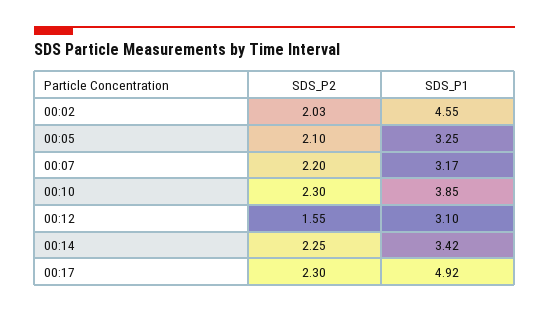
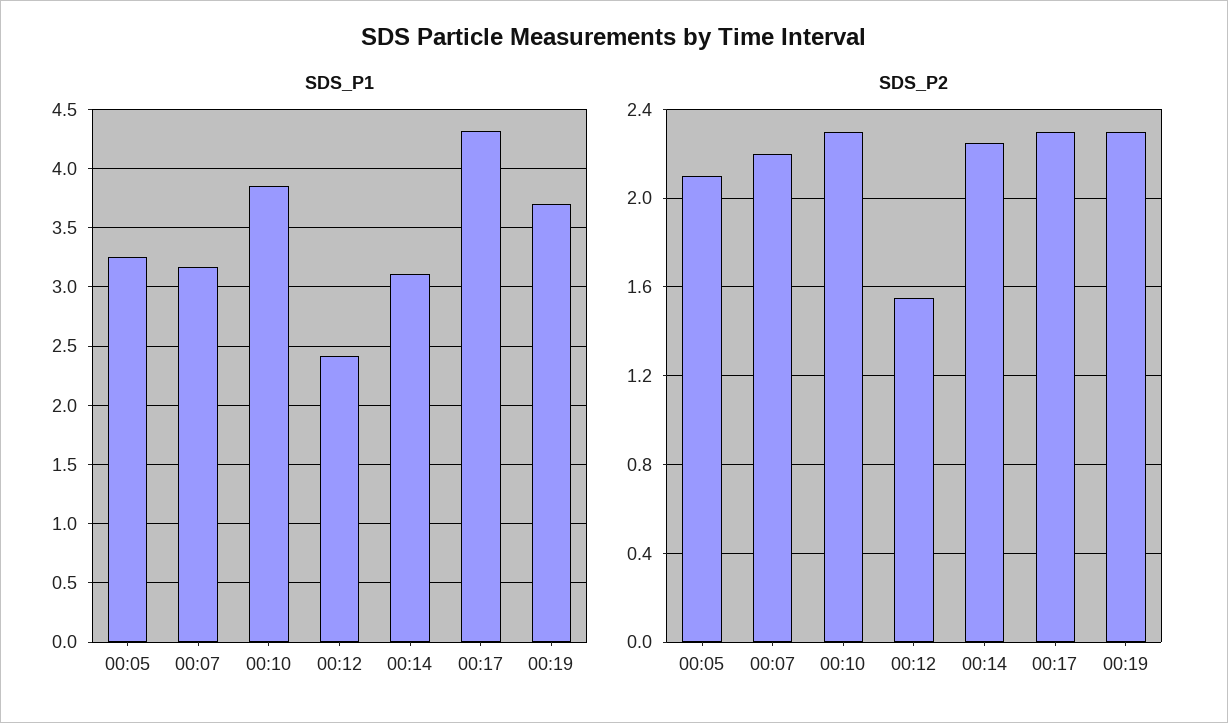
SDS_P2, 00:02: 2.03 -> none
SDS_P1, 00:02: 4.55 -> none
SDS_P1, 00:12: 3.1 -> 2.4
SDS_P1, 00:14: 3.42 -> 3.1
SDS_P1, 00:17: 4.92 -> 4.3
SDS_P1, 00:19: none -> 3.7
SDS_P2, 00:19: none -> 2.3

